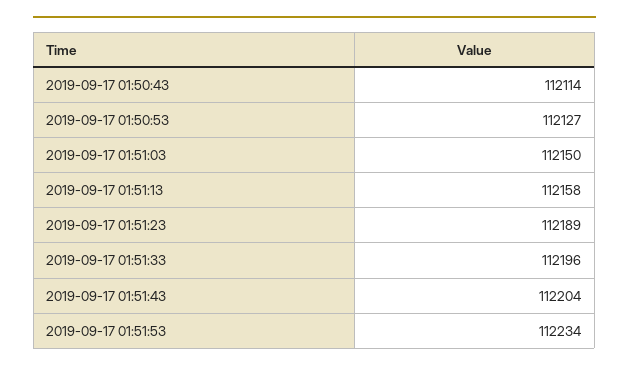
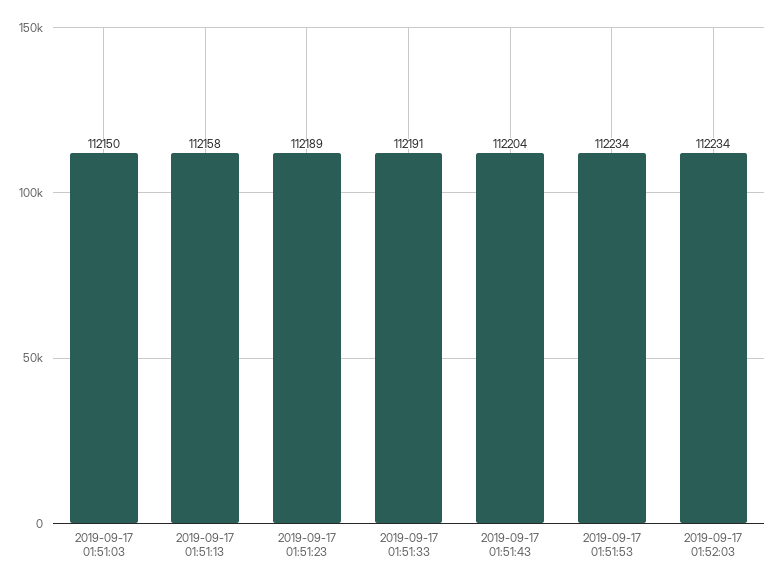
2019-09-17 01:50:43: 112114 -> none
2019-09-17 01:50:53: 112127 -> none
2019-09-17 01:51:33: 112196 -> 112191
2019-09-17 01:52:03: none -> 112234

